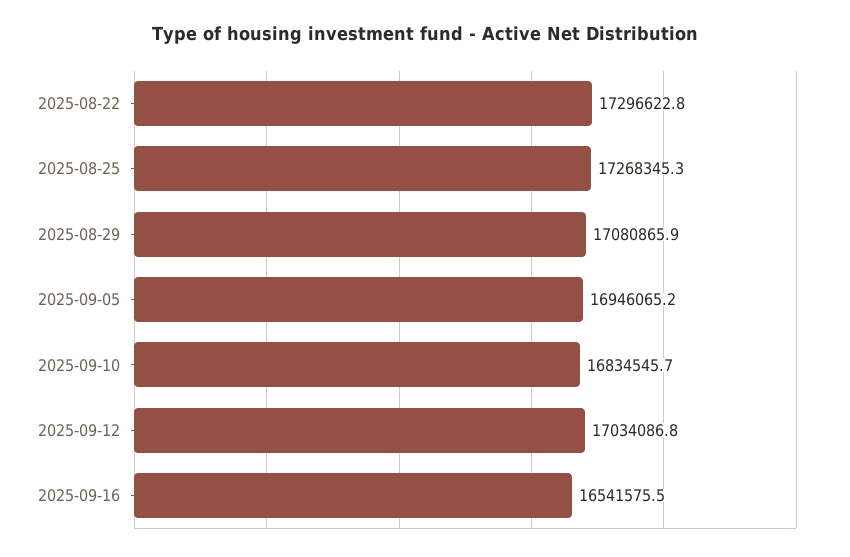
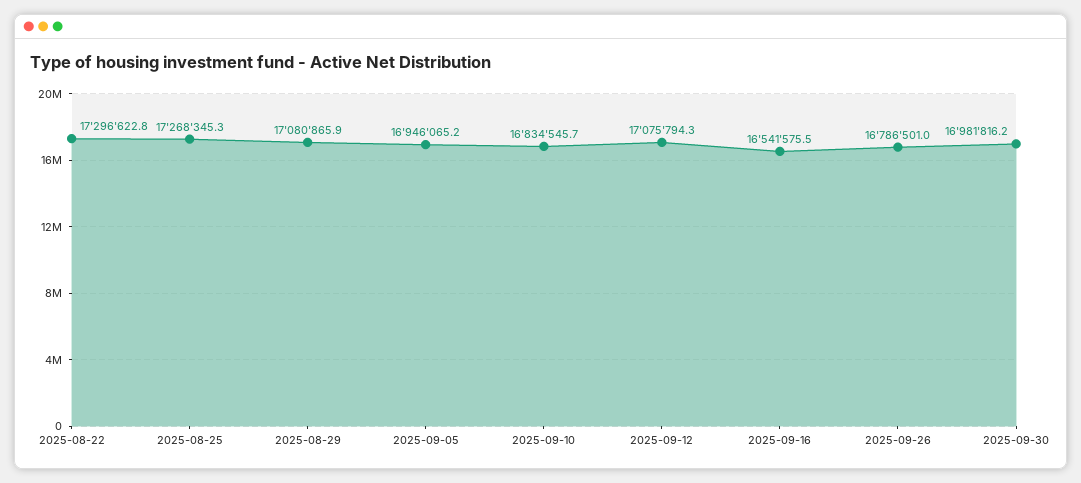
2025-09-12: 17034086.8 -> 17075794.3
2025-09-26: none -> 16786501
2025-09-30: none -> 16981816.2

